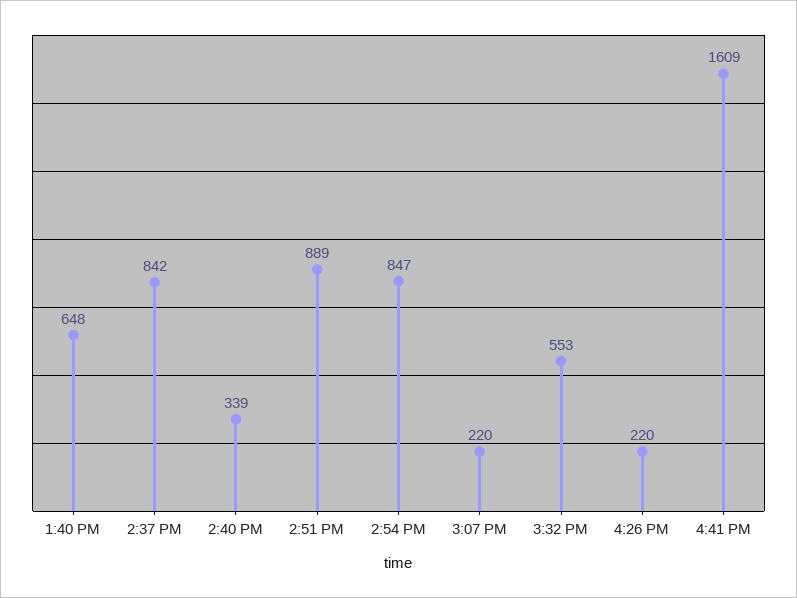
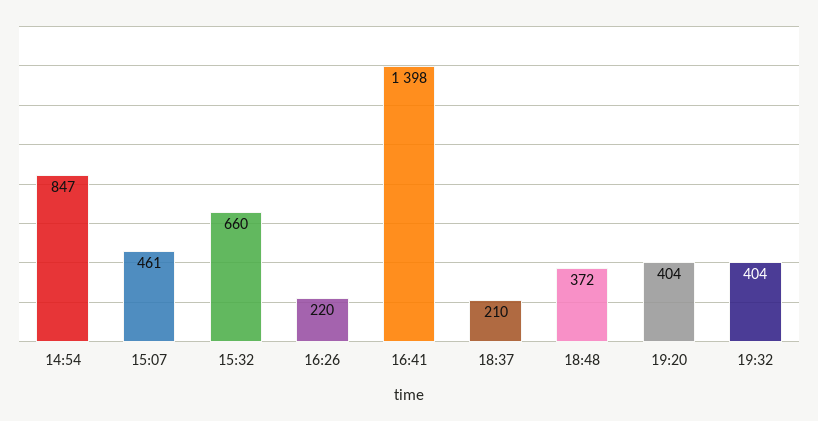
1:40 PM: 648 -> none
2:37 PM: 842 -> none
2:40 PM: 339 -> none
2:51 PM: 889 -> none
3:07 PM: 220 -> 461
3:32 PM: 553 -> 660
4:41 PM: 1609 -> 1398
18:37: none -> 210
18:48: none -> 372
19:20: none -> 404
19:32: none -> 404

